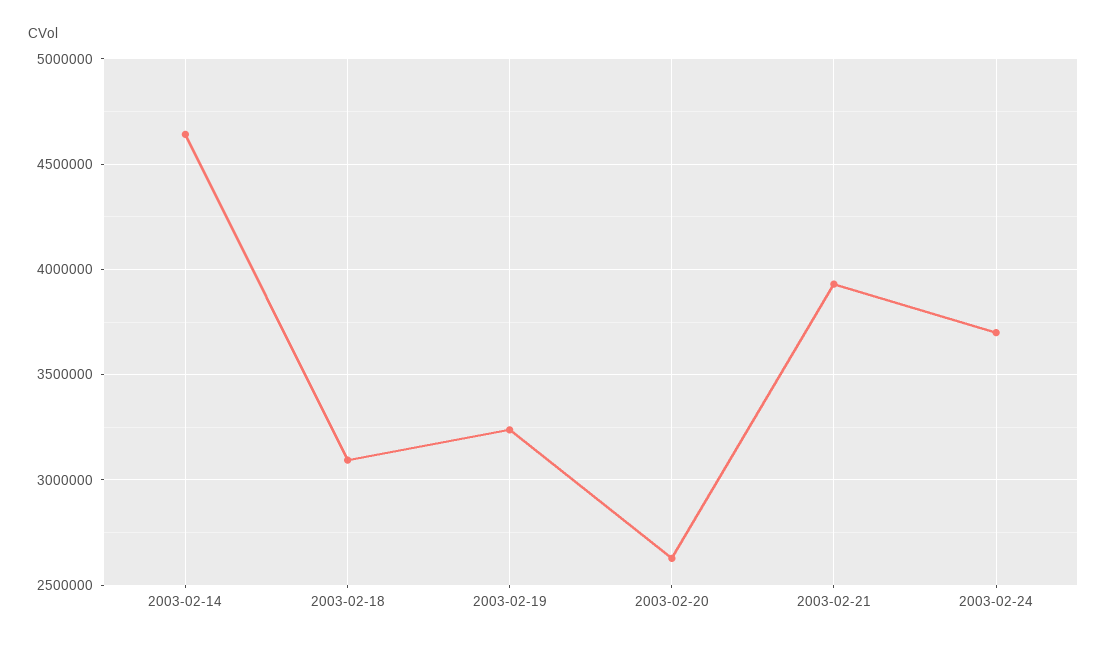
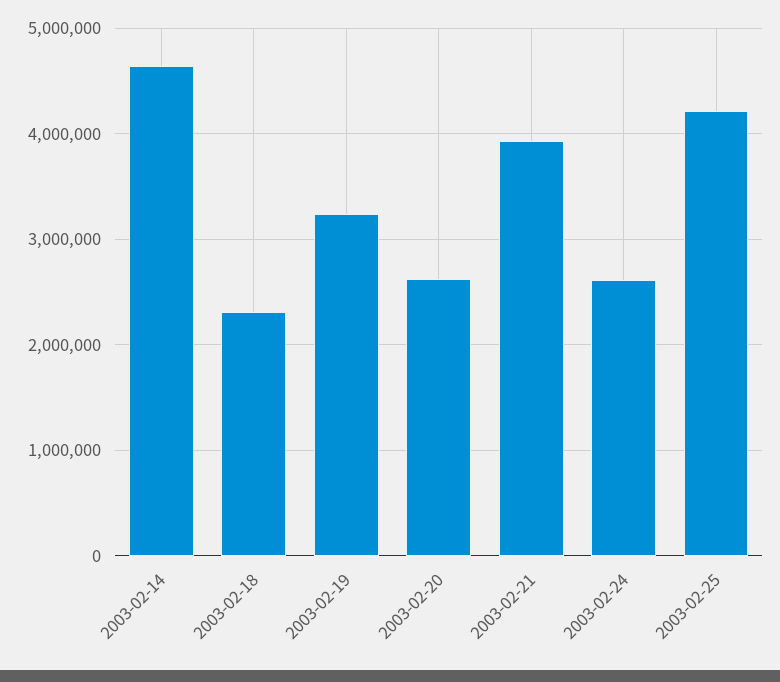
2003-02-18: 3100000 -> 2300000
2003-02-24: 3700000 -> 2600000
2003-02-25: none -> 4200000

